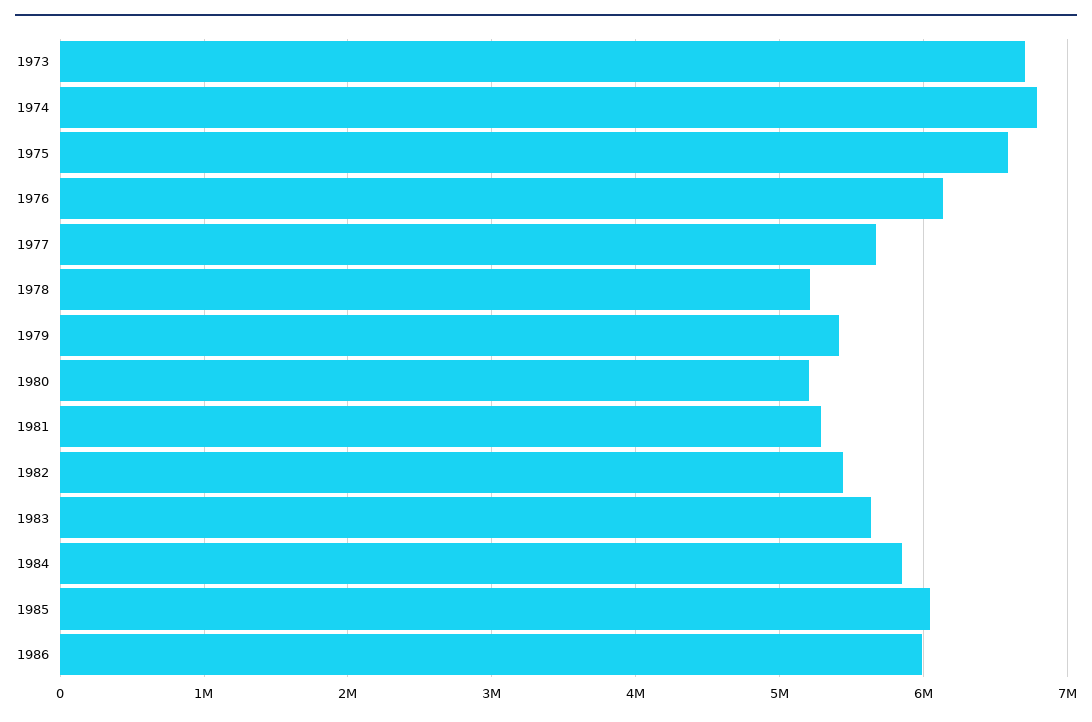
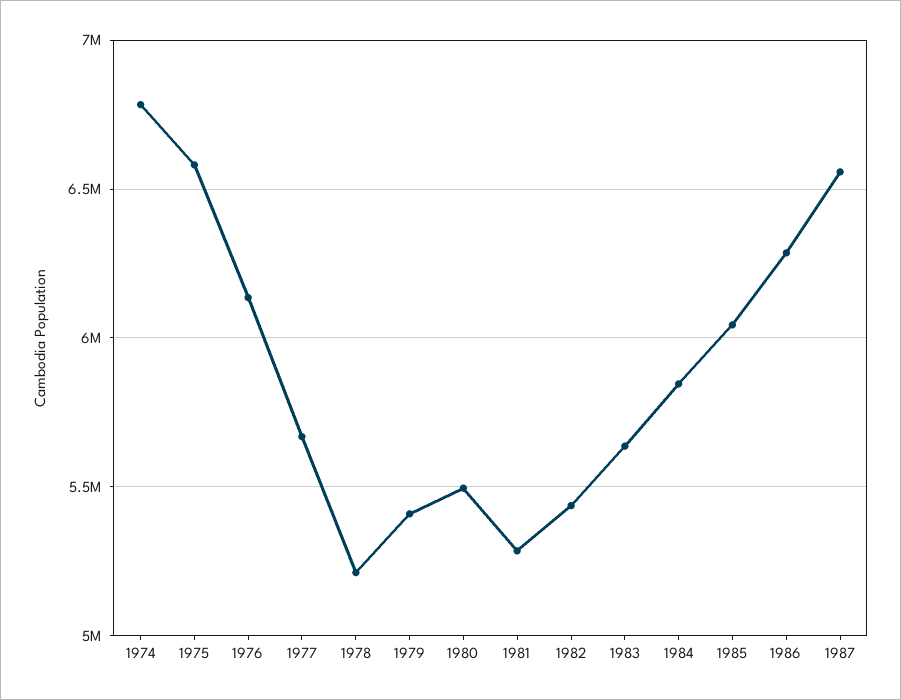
1973: 6700000 -> none
1980: 5200000 -> 5500000
1986: 6000000 -> 6300000
1987: none -> 6550000

